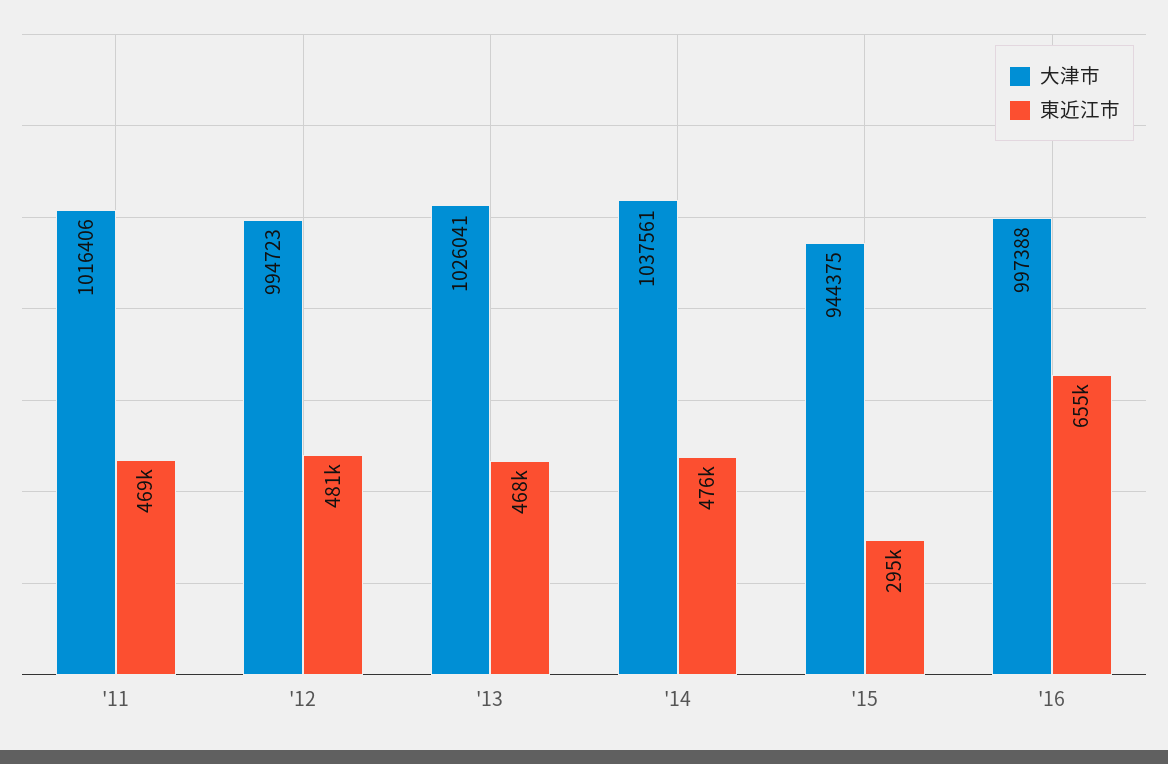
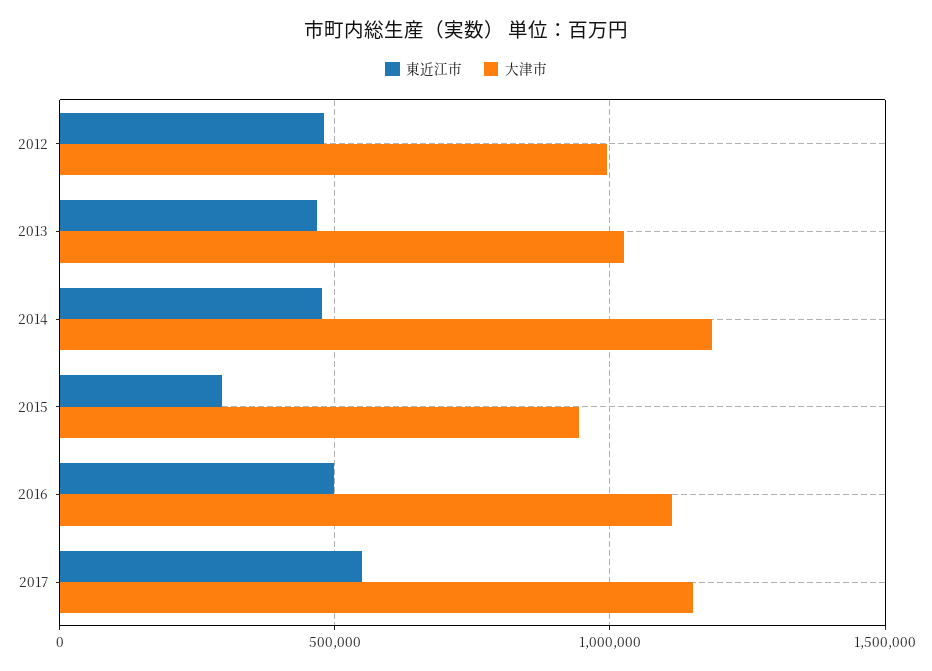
大津市, '11: 1016406 -> none
東近江市, '11: 469000 -> none
大津市, '14: 1037561 -> 1200000
大津市, '16: 997388 -> 1100000
東近江市, '16: 655000 -> 500000
東近江市, 2017: none -> 550000
大津市, 2017: none -> 1150000

